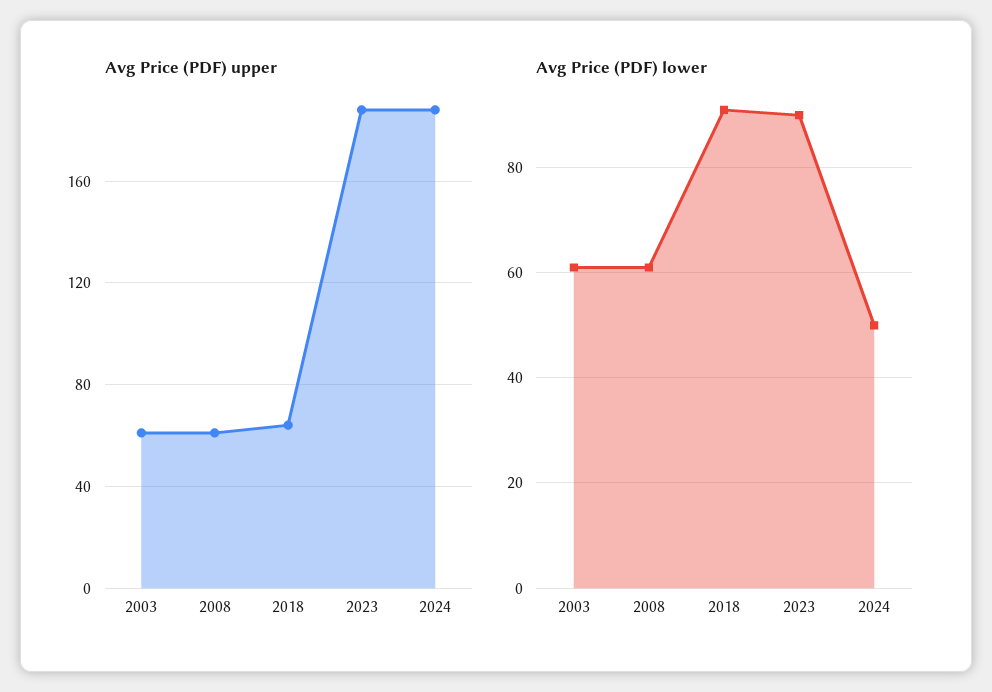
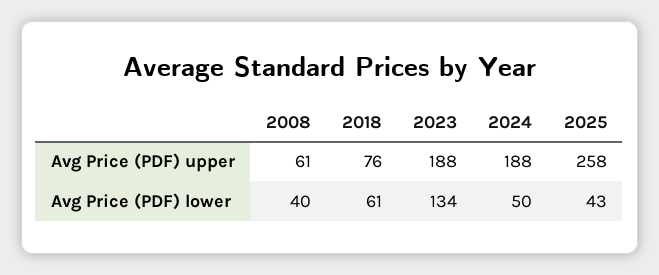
Avg Price (PDF) upper, 2003: 60 -> none
Avg Price (PDF) upper, 2018: 65 -> 76
Avg Price (PDF) lower, 2003: 60 -> none
Avg Price (PDF) lower, 2008: 60 -> 40
Avg Price (PDF) lower, 2018: 90 -> 61
Avg Price (PDF) lower, 2023: 90 -> 134
Avg Price (PDF) upper, 2025: none -> 258
Avg Price (PDF) lower, 2025: none -> 43

